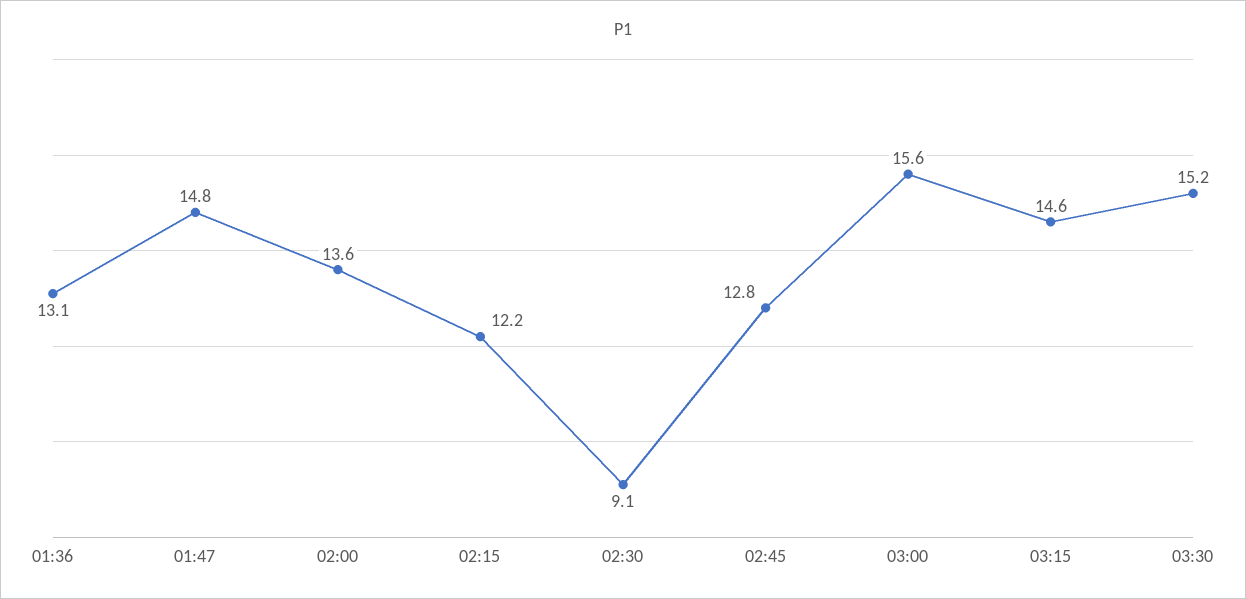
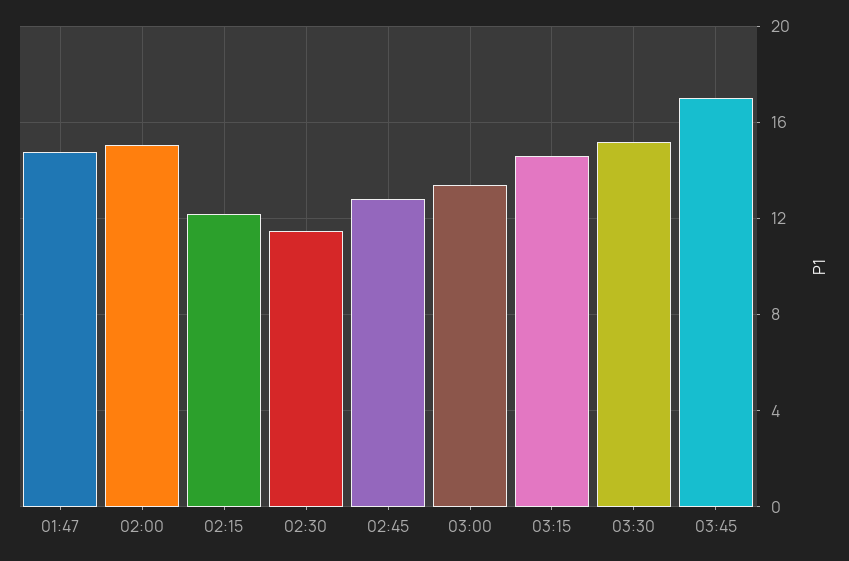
01:36: 13.1 -> none
02:00: 13.6 -> 15
02:30: 9.1 -> 11.5
03:00: 15.6 -> 13.5
03:45: none -> 17

